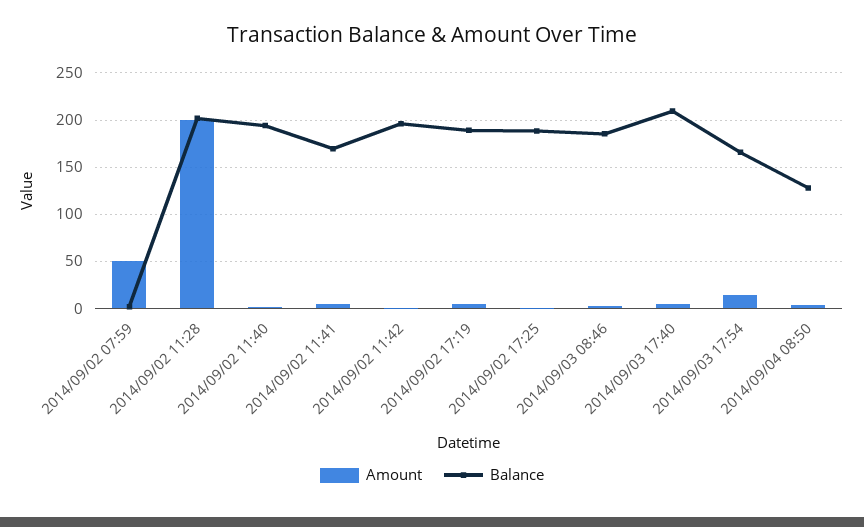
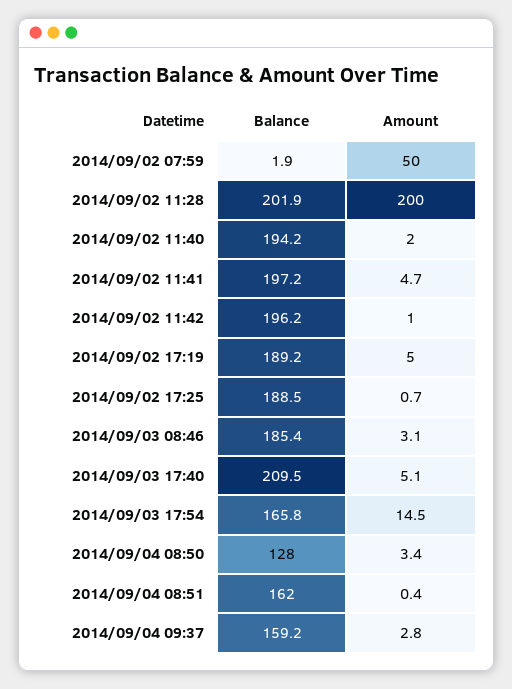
Balance, 2014/09/02 11:41: 170 -> 197.2
Balance, 2014/09/04 08:51: none -> 162
Amount, 2014/09/04 08:51: none -> 0.4
Balance, 2014/09/04 09:37: none -> 159.2
Amount, 2014/09/04 09:37: none -> 2.8

